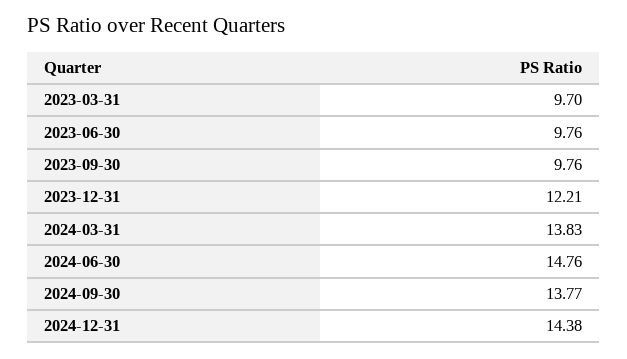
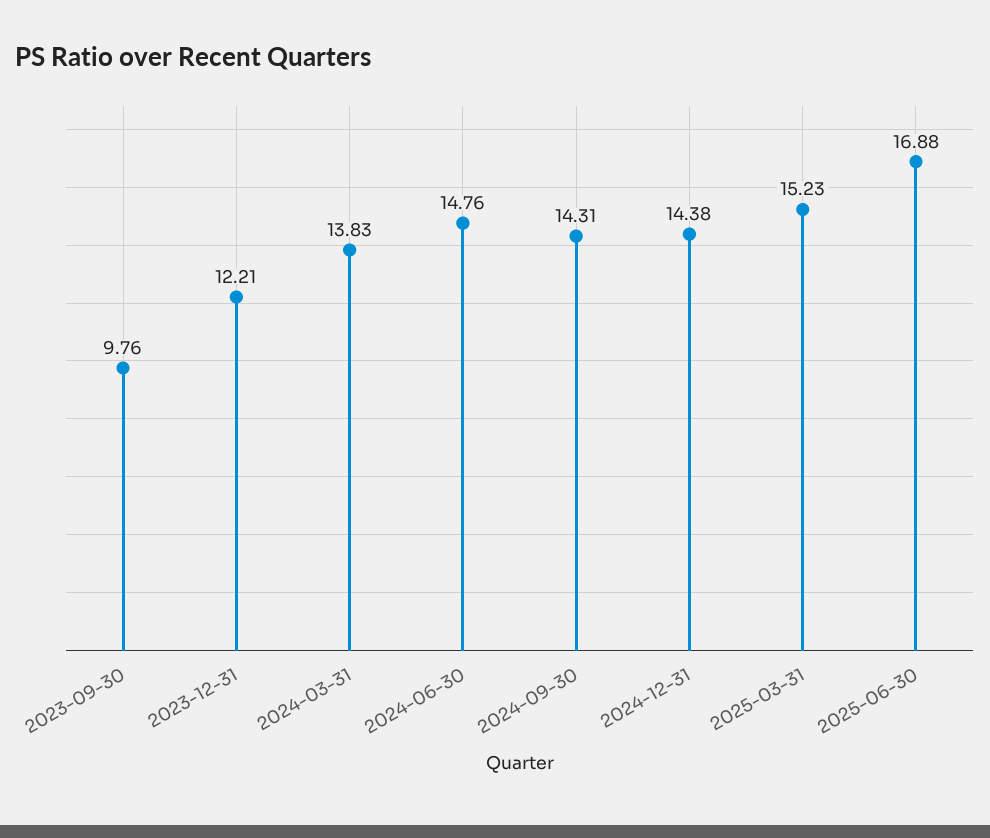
2023-03-31: 9.7 -> none
2023-06-30: 9.76 -> none
2024-09-30: 13.77 -> 14.31
2025-03-31: none -> 15.23
2025-06-30: none -> 16.88

